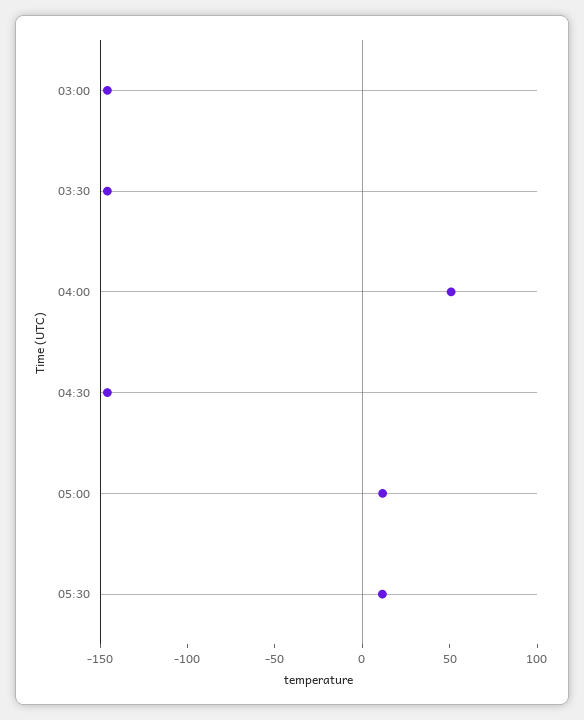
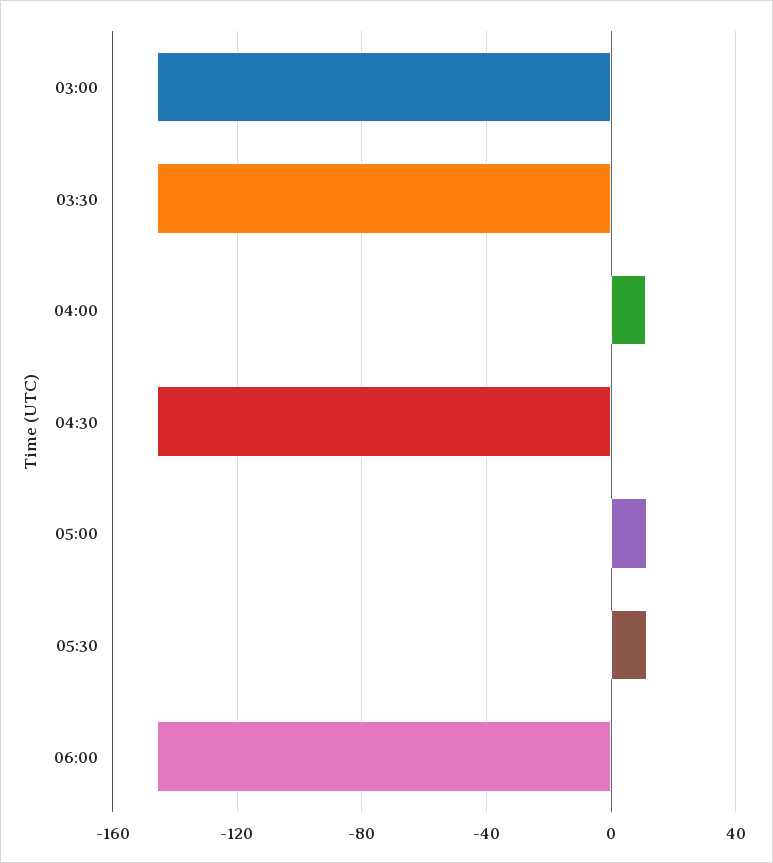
04:00: 50 -> 10
06:00: none -> -145

